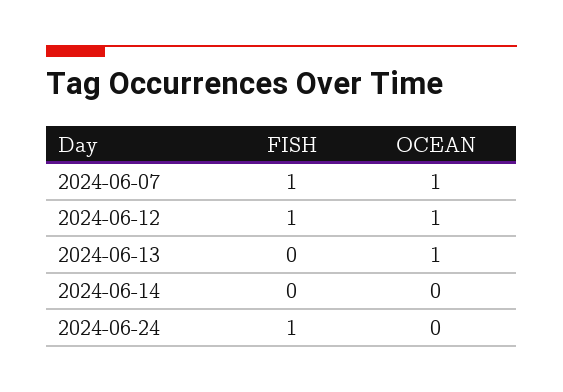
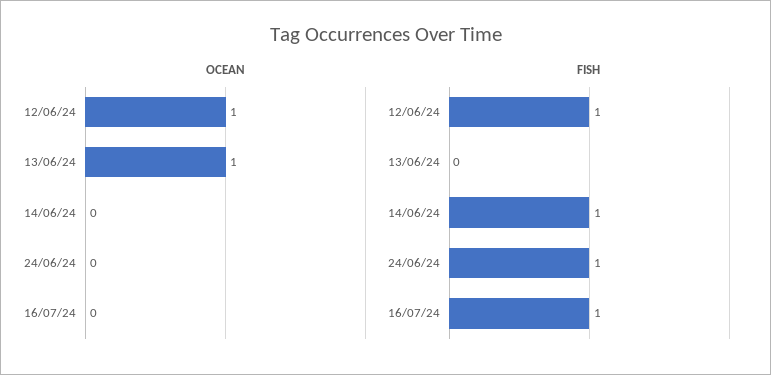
FISH, 2024-06-07: 1 -> none
OCEAN, 2024-06-07: 1 -> none
FISH, 2024-06-14: 0 -> 1
OCEAN, 16/07/24: none -> 0
FISH, 16/07/24: none -> 1

